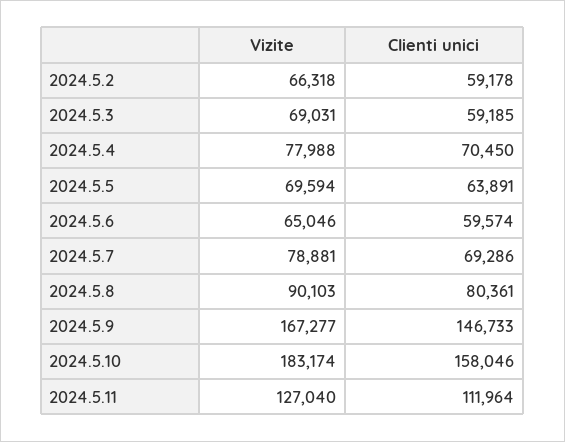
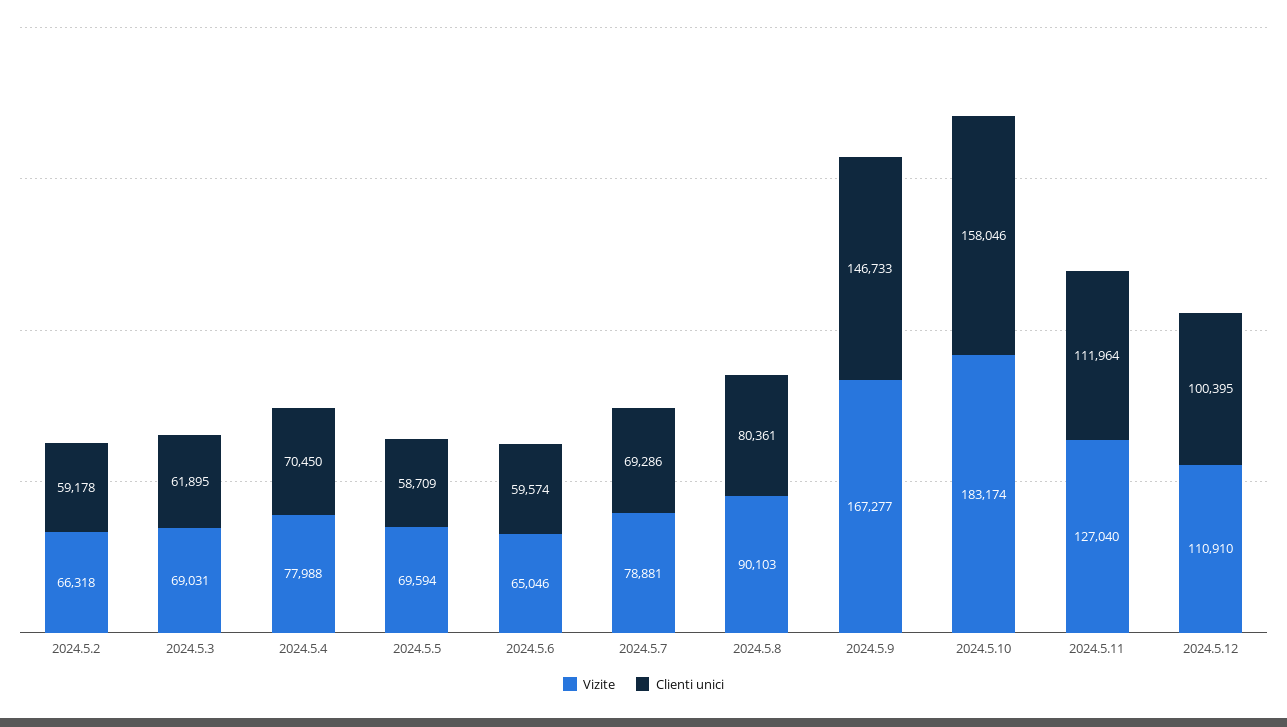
Clienti unici, 2024.5.3: 59185 -> 61895
Clienti unici, 2024.5.5: 63891 -> 58709
Vizite, 2024.5.12: none -> 110910
Clienti unici, 2024.5.12: none -> 100395

